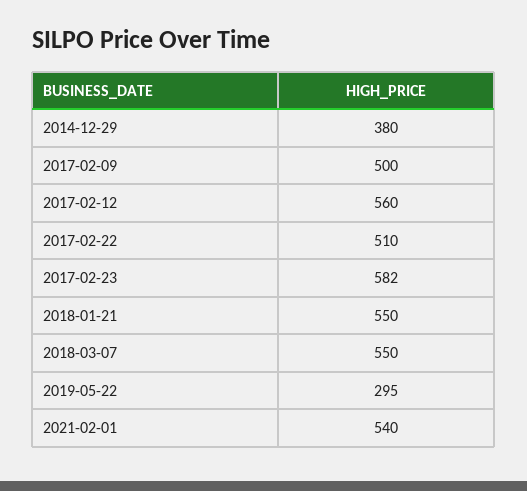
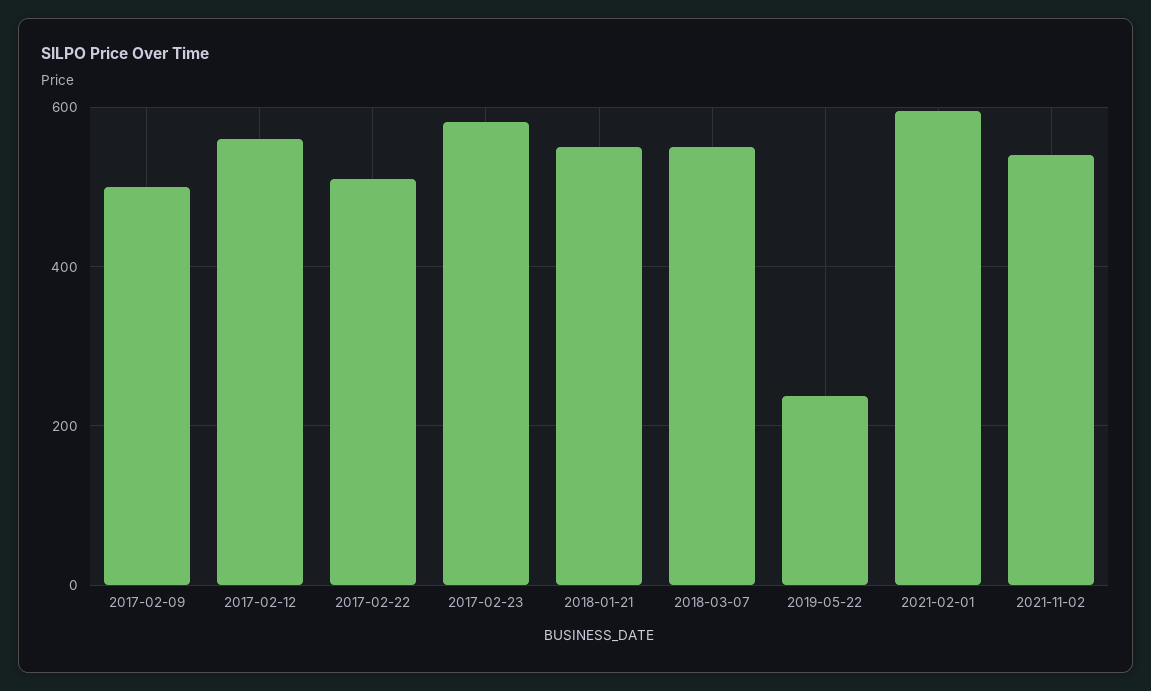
2014-12-29: 380 -> none
2019-05-22: 295 -> 240
2021-02-01: 540 -> 600
2021-11-02: none -> 540

